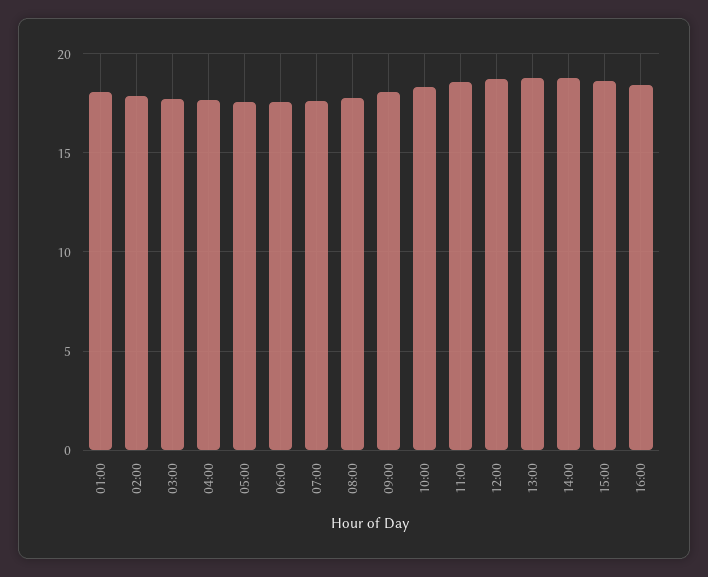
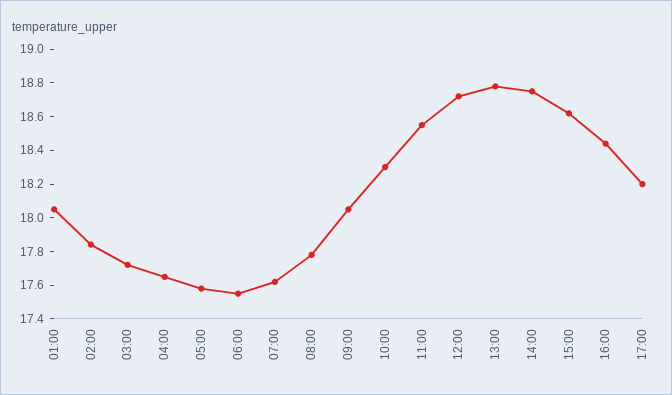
17:00: none -> 18.2

